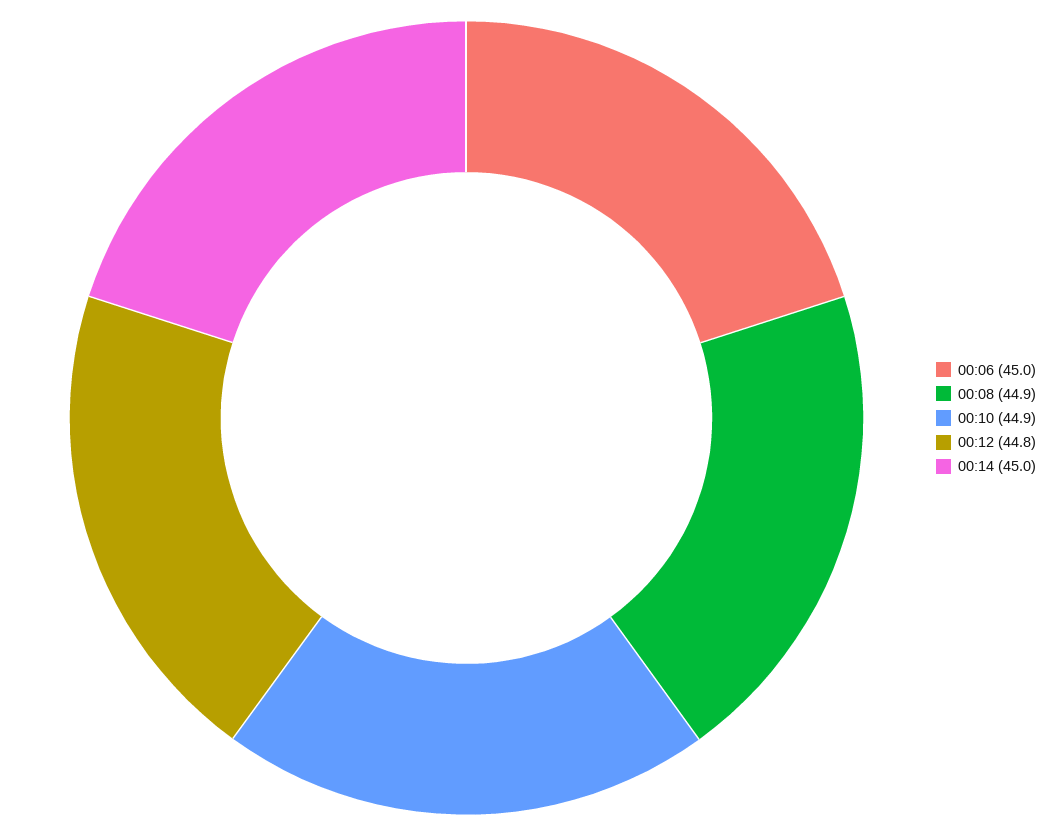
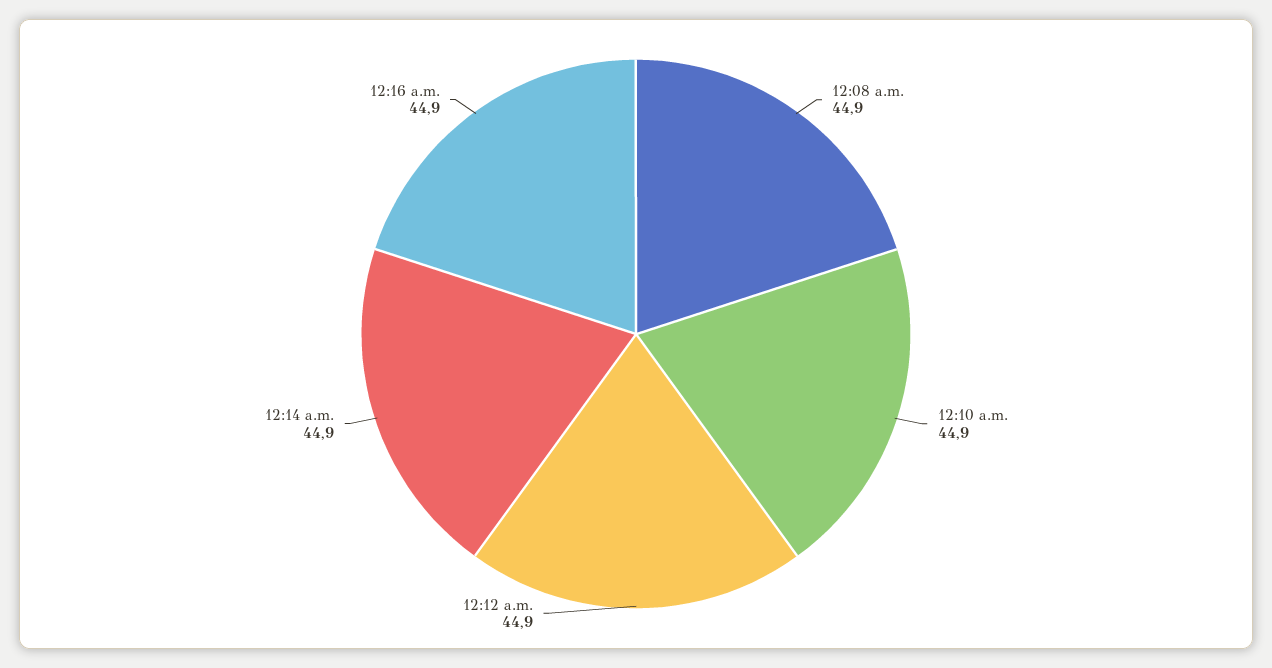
00:06: 45 -> none
00:12: 44.8 -> 44.9
00:14: 45 -> 44.9
12:16 a.m.: none -> 44.9

